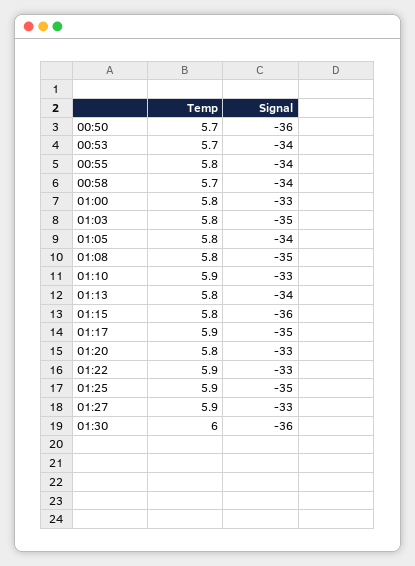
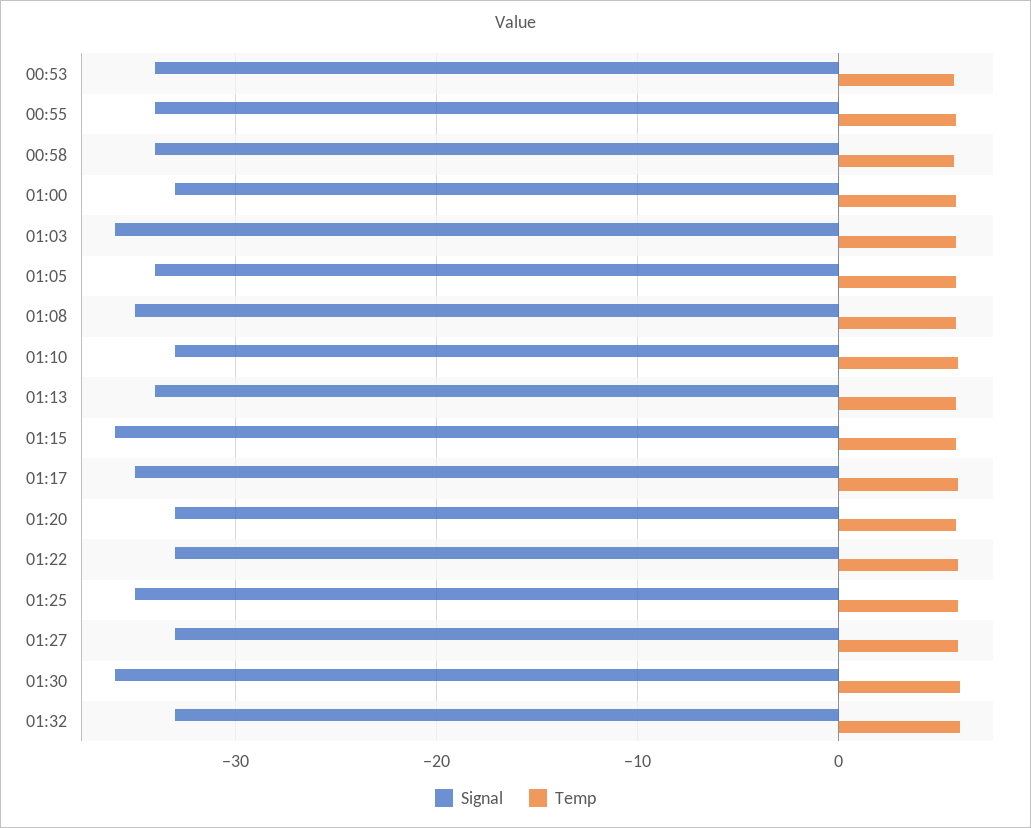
Temp, 00:50: 5.7 -> none
Signal, 00:50: -36 -> none
Signal, 01:03: -35 -> -36
Signal, 01:32: none -> -33
Temp, 01:32: none -> 6

